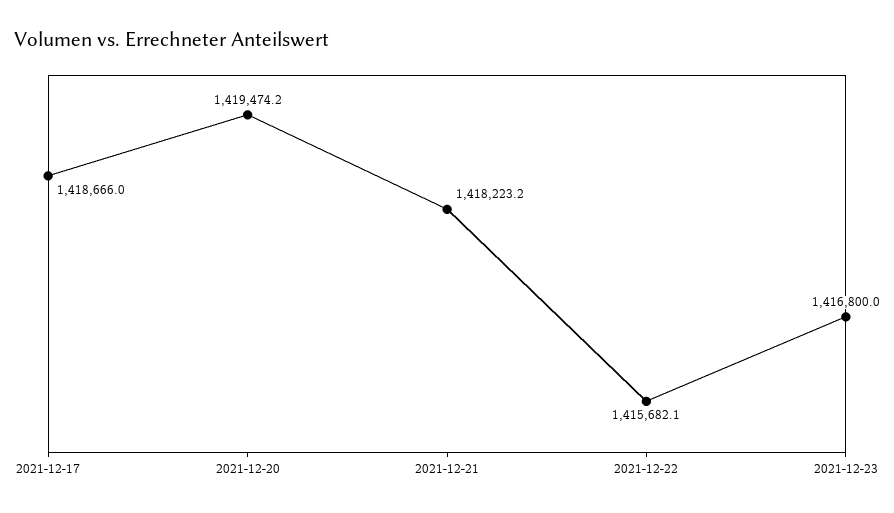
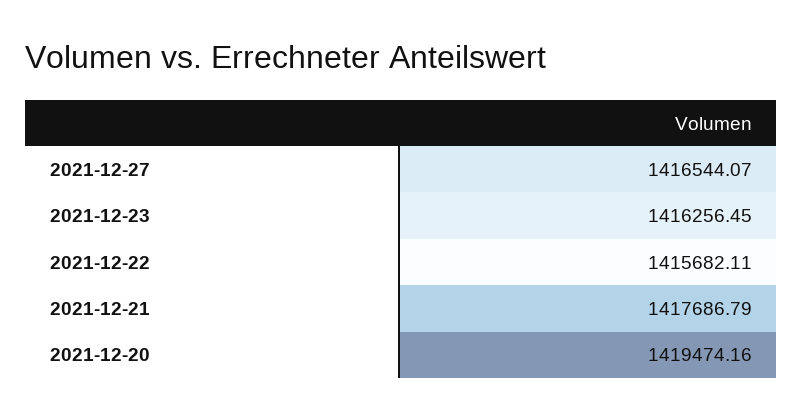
2021-12-17: 1418666 -> none
2021-12-21: 1418223.2 -> 1417686.79
2021-12-23: 1416800 -> 1416256.45
2021-12-27: none -> 1416544.07

